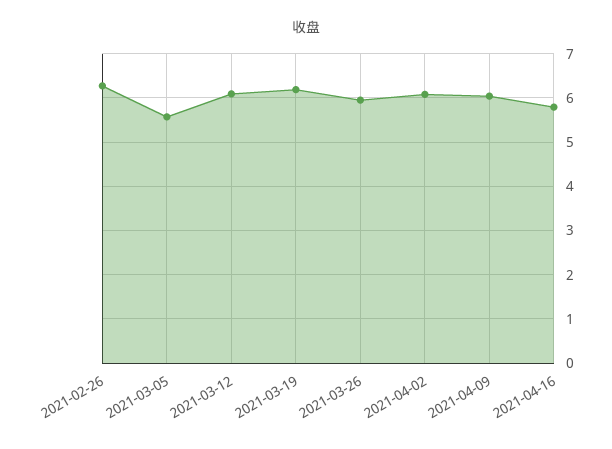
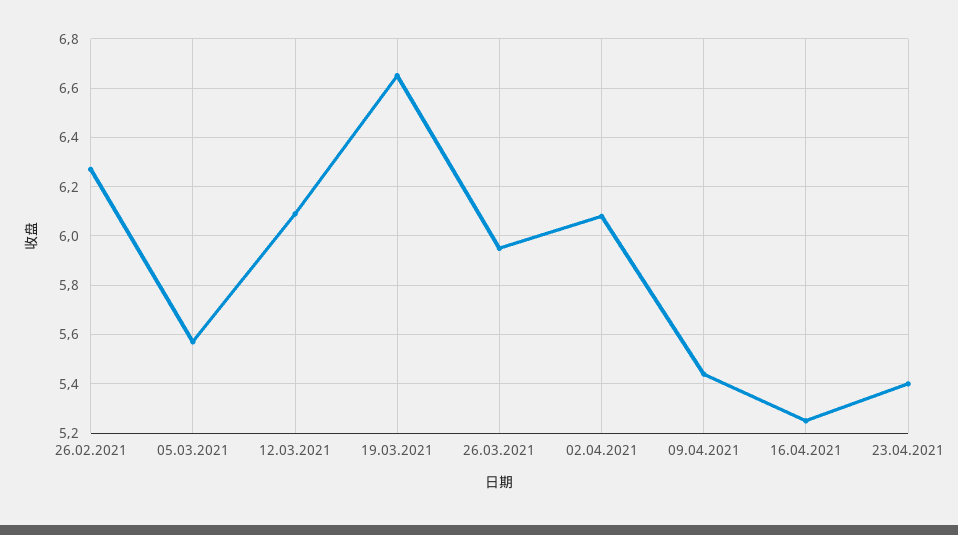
2021-03-19: 6.2 -> 6.65
2021-04-09: 6 -> 5.45
2021-04-16: 5.8 -> 5.25
23.04.2021: none -> 5.4

